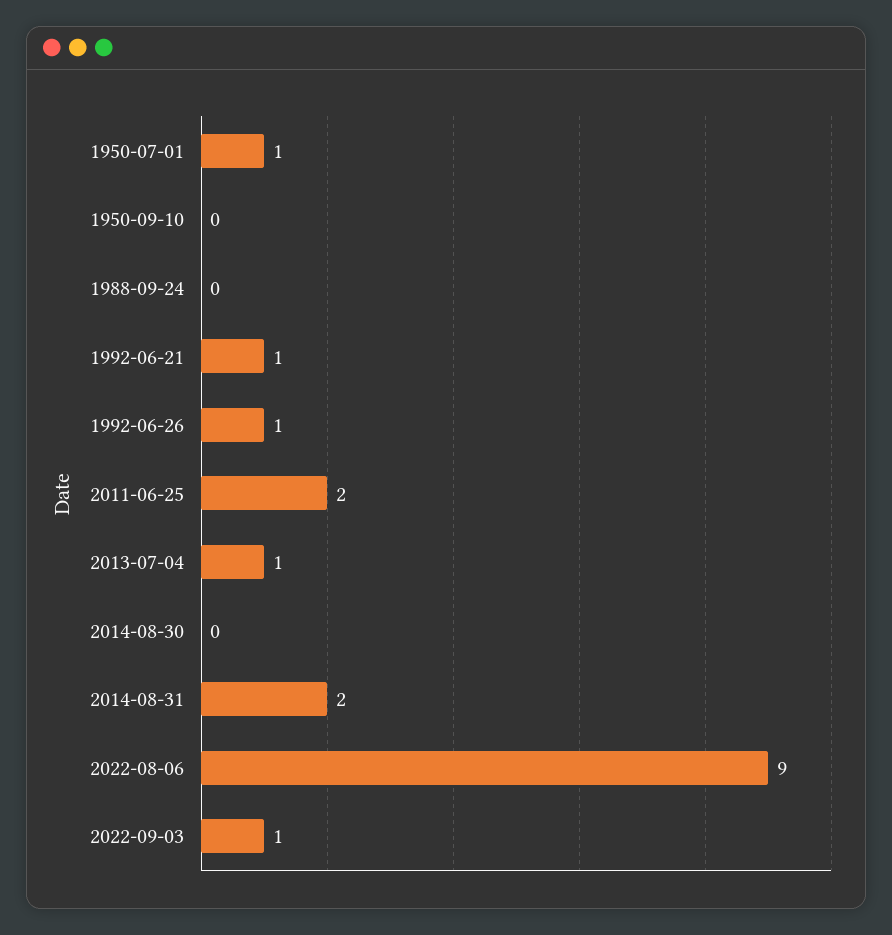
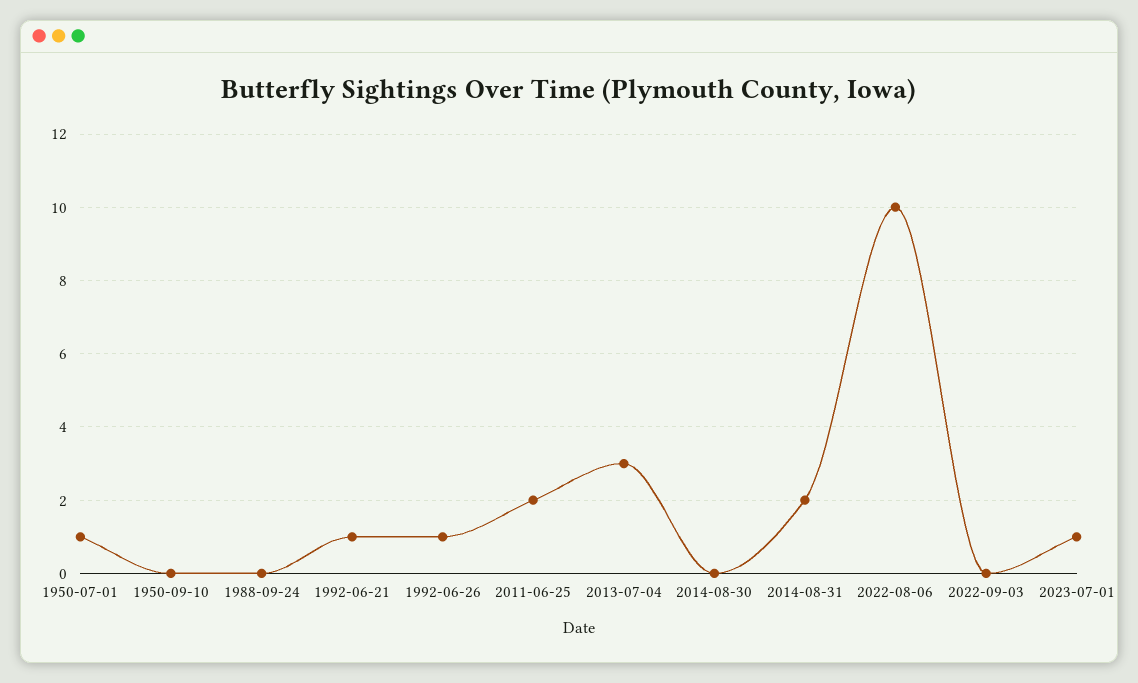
2013-07-04: 1 -> 3
2022-08-06: 9 -> 10
2022-09-03: 1 -> 0
2023-07-01: none -> 1

